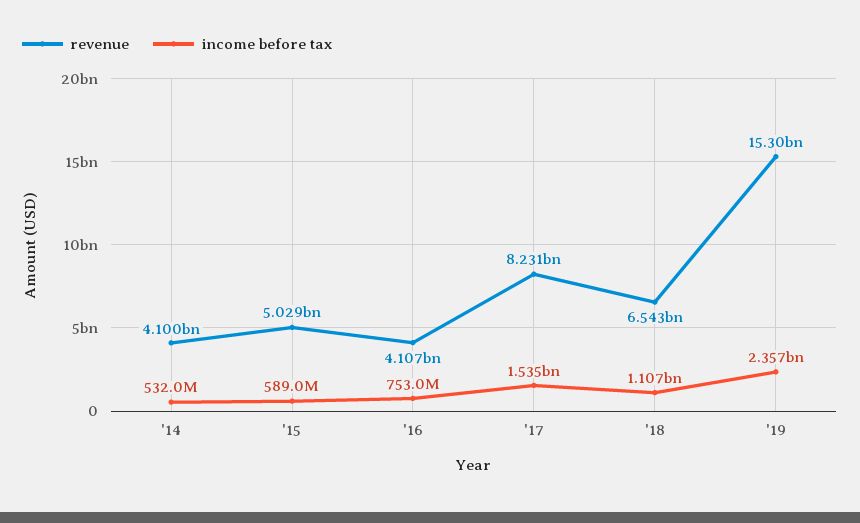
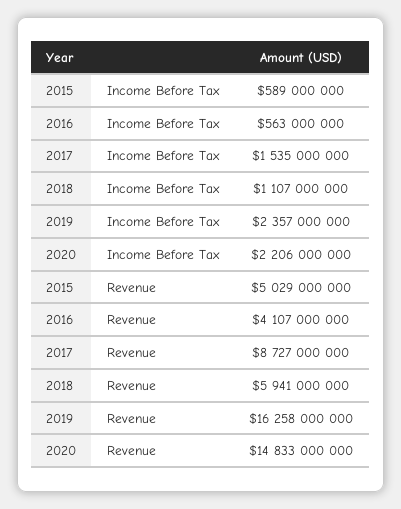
revenue, '14: 4100000000 -> none
income before tax, '14: 532000000 -> none
income before tax, '16: 753000000 -> 563000000
revenue, '17: 8231000000 -> 8727000000
revenue, '18: 6543000000 -> 5941000000
revenue, '19: 15300000000 -> 16258000000
income before tax, 2020: none -> 2206000000
revenue, 2020: none -> 14833000000

